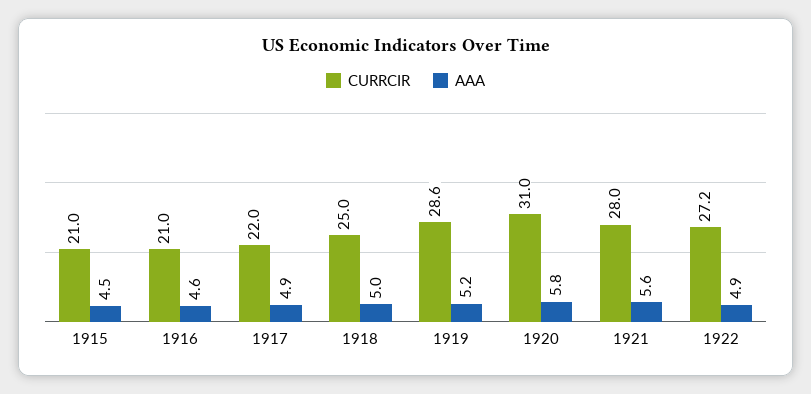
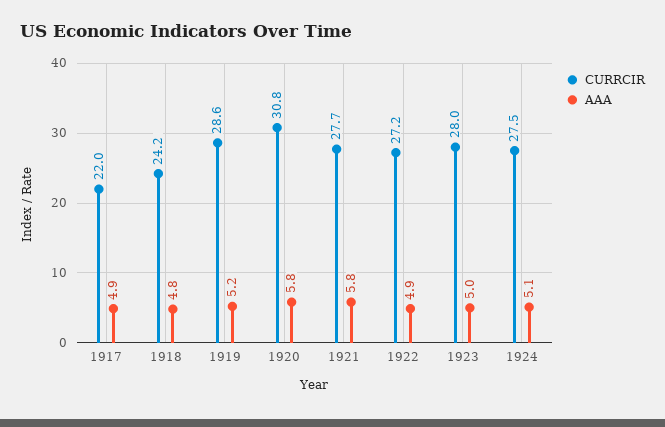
CURRCIR, 1915: 21 -> none
AAA, 1915: 4.5 -> none
CURRCIR, 1916: 21 -> none
AAA, 1916: 4.6 -> none
CURRCIR, 1918: 25 -> 24.2
AAA, 1918: 5 -> 4.8
CURRCIR, 1920: 31 -> 30.8
CURRCIR, 1921: 28 -> 27.7
AAA, 1921: 5.6 -> 5.8
CURRCIR, 1923: none -> 28
AAA, 1923: none -> 5
CURRCIR, 1924: none -> 27.5
AAA, 1924: none -> 5.1

